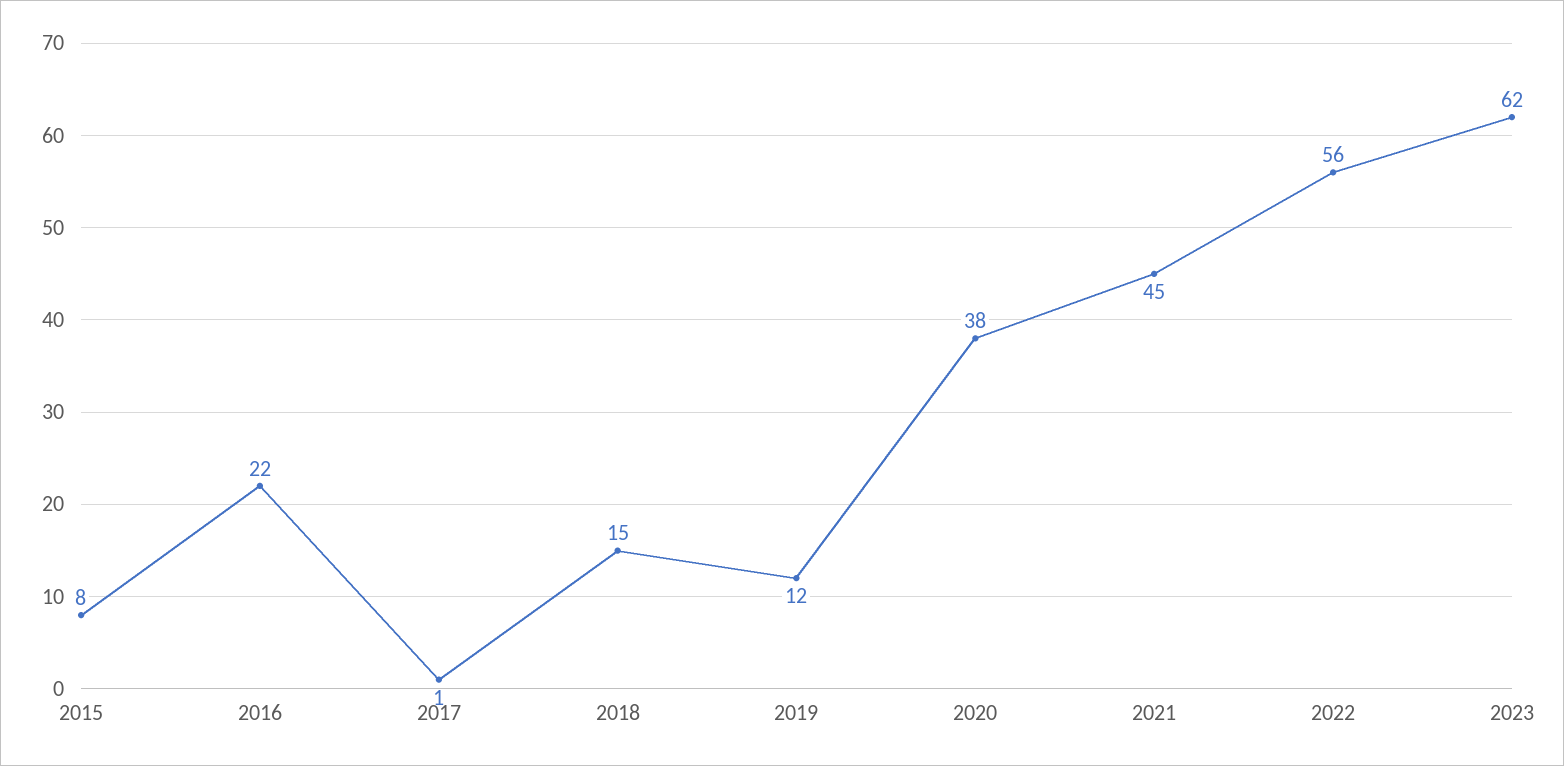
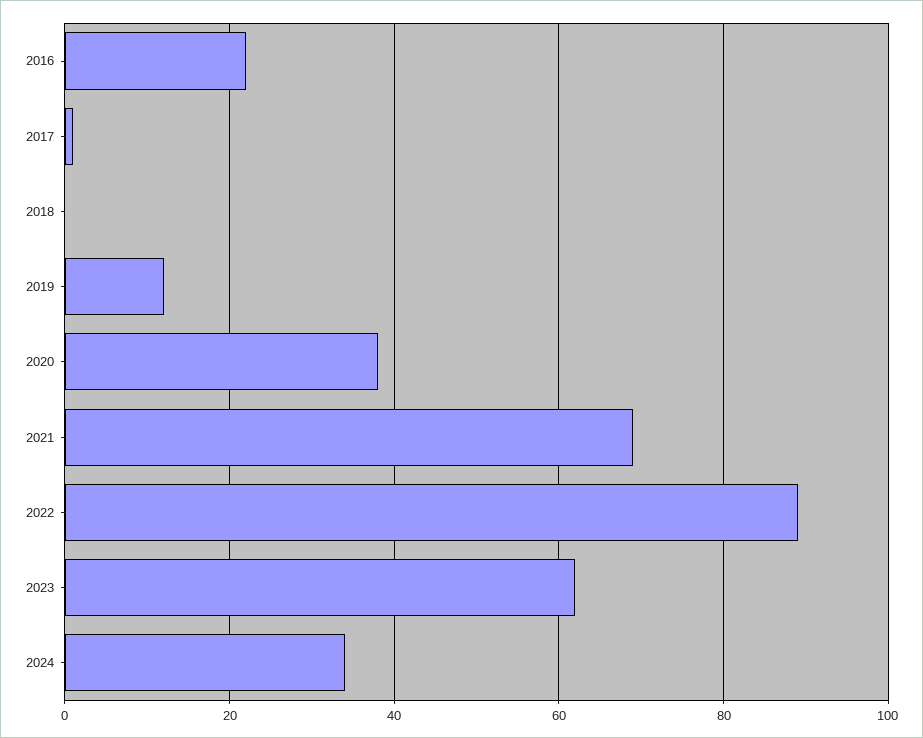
2015: 8 -> none
2018: 15 -> 0
2021: 45 -> 70
2022: 56 -> 90
2024: none -> 35

